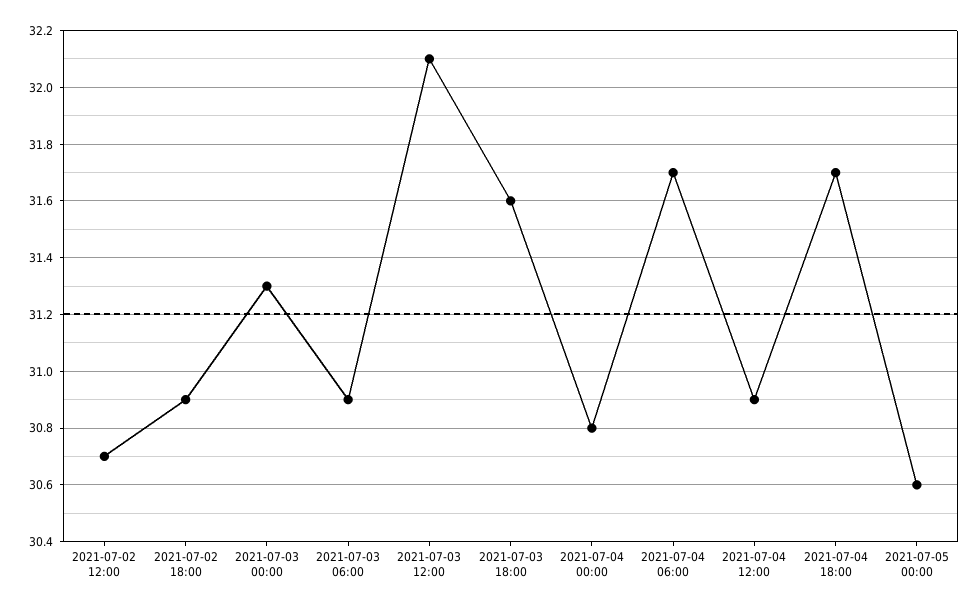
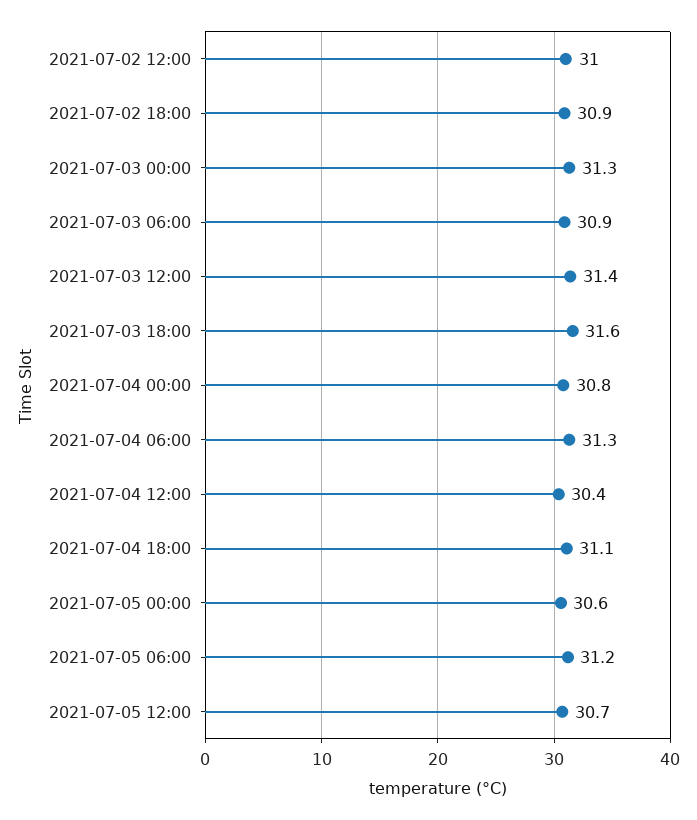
2021-07-02 12:00: 30.7 -> 31
2021-07-03 12:00: 32.1 -> 31.4
2021-07-04 06:00: 31.7 -> 31.3
2021-07-04 12:00: 30.9 -> 30.4
2021-07-04 18:00: 31.7 -> 31.1
2021-07-05 06:00: none -> 31.2
2021-07-05 12:00: none -> 30.7

